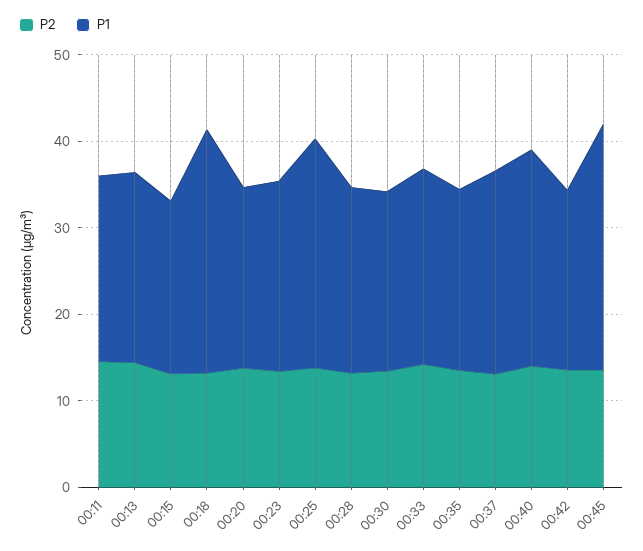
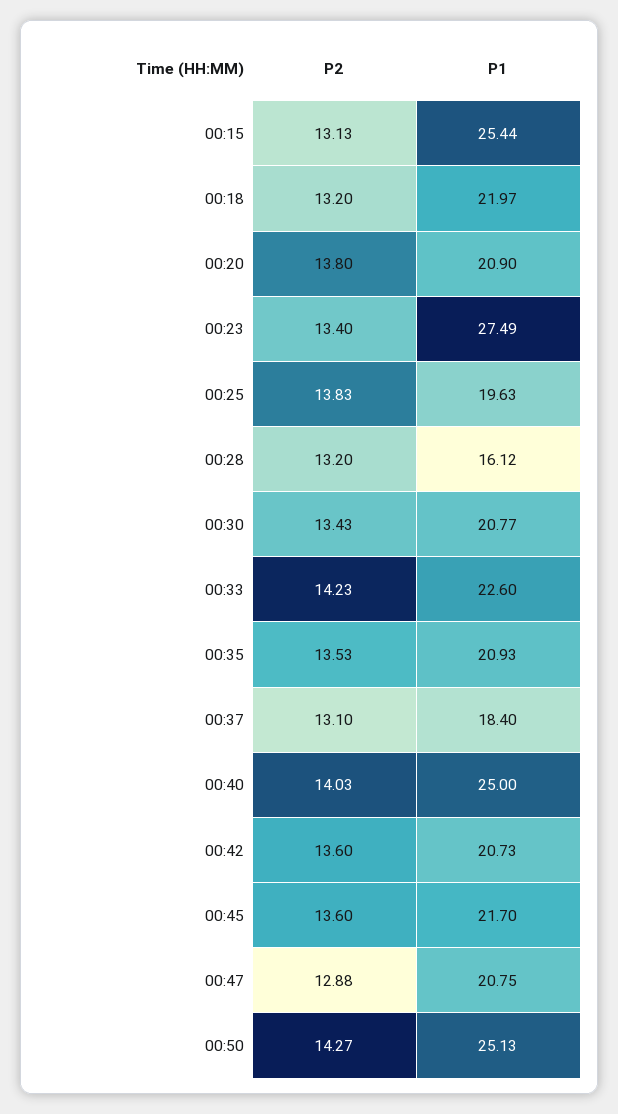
P2, 00:11: 14 -> none
P1, 00:11: 22 -> none
P2, 00:13: 14 -> none
P1, 00:13: 22 -> none
P1, 00:15: 20 -> 25.44
P1, 00:18: 28 -> 21.97
P1, 00:23: 22 -> 27.49
P1, 00:25: 26 -> 19.63
P1, 00:28: 22 -> 16.12
P1, 00:37: 24 -> 18.4
P1, 00:45: 28 -> 21.7
P2, 00:47: none -> 12.88
P1, 00:47: none -> 20.75
P2, 00:50: none -> 14.27
P1, 00:50: none -> 25.13

